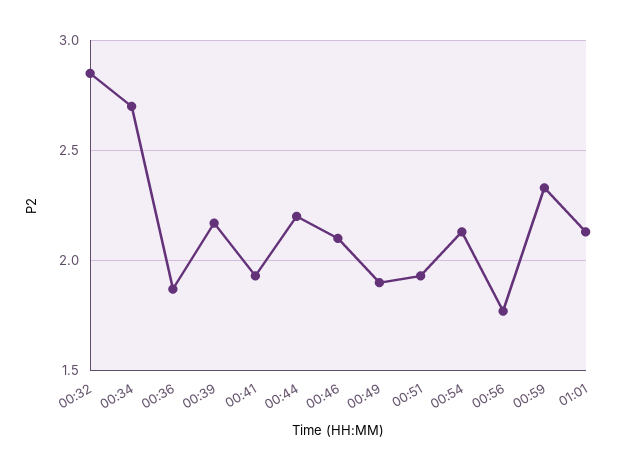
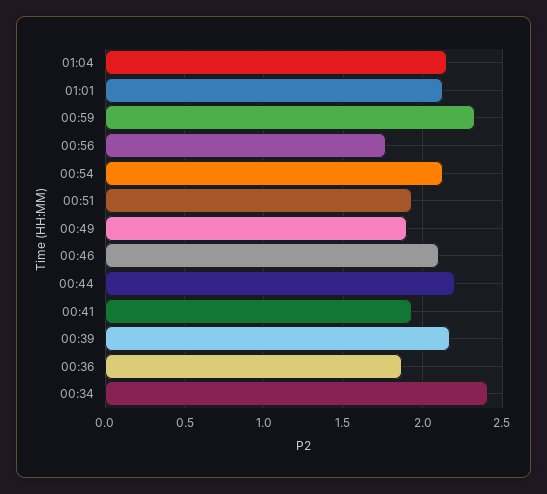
00:32: 2.85 -> none
00:34: 2.7 -> 2.4
01:04: none -> 2.15

